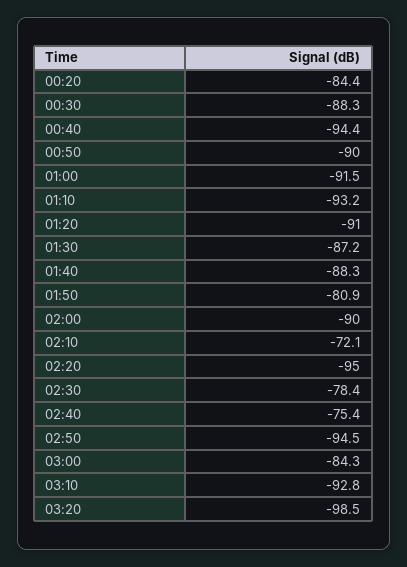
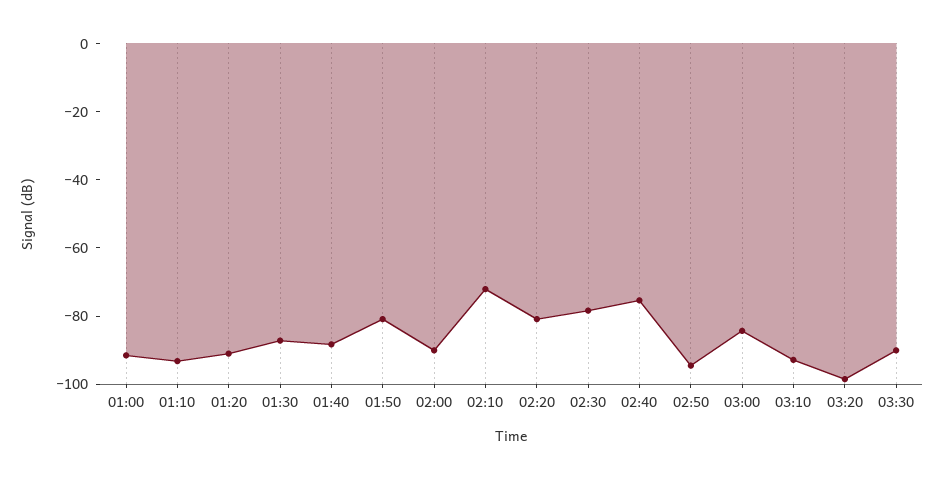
00:20: -84.4 -> none
00:30: -88.3 -> none
00:40: -94.4 -> none
00:50: -90 -> none
02:20: -95 -> -80
03:30: none -> -90

